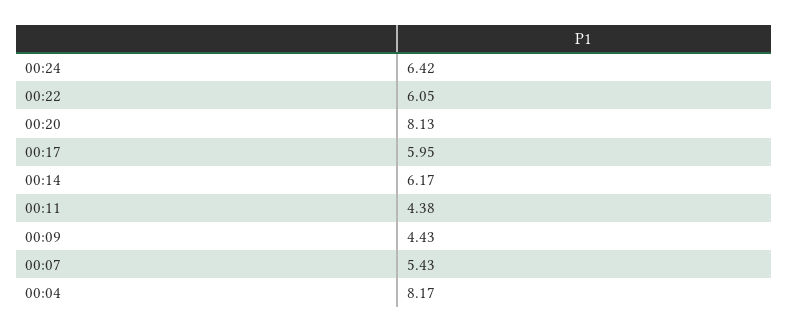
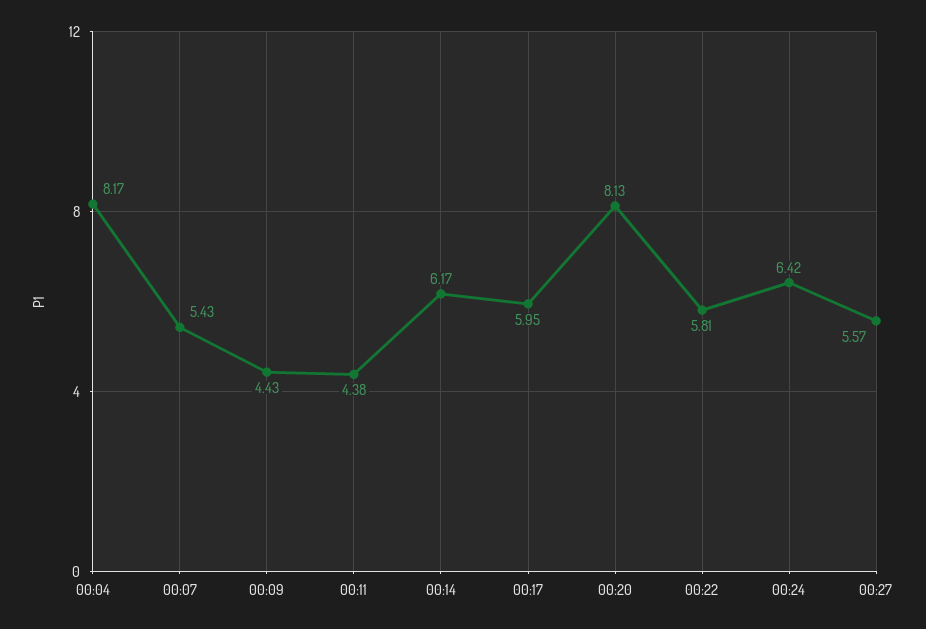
00:22: 6.05 -> 5.81
00:27: none -> 5.57

